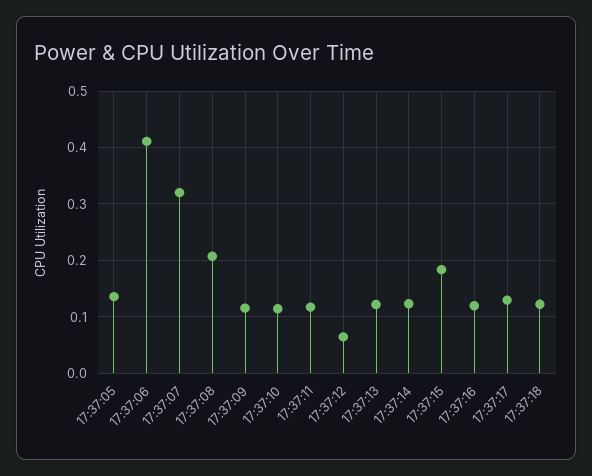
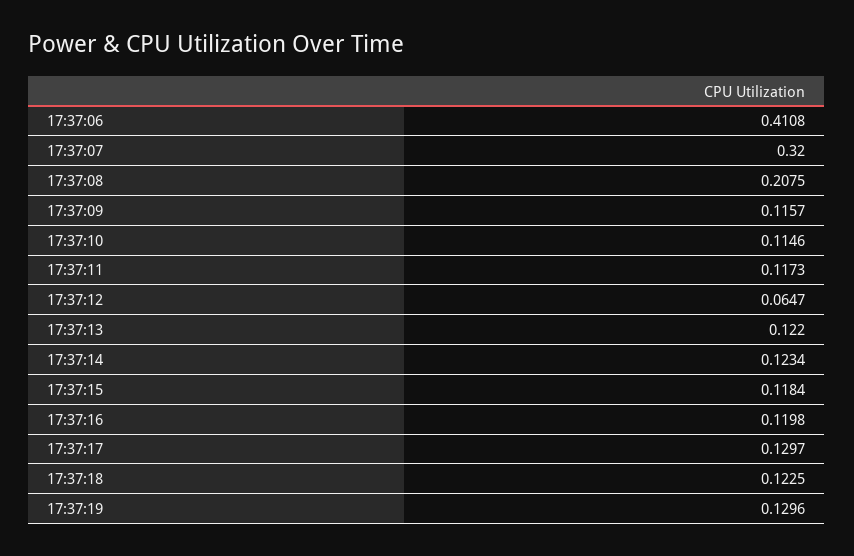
17:37:05: 0.14 -> none
17:37:15: 0.18 -> 0.1184
17:37:19: none -> 0.1296

